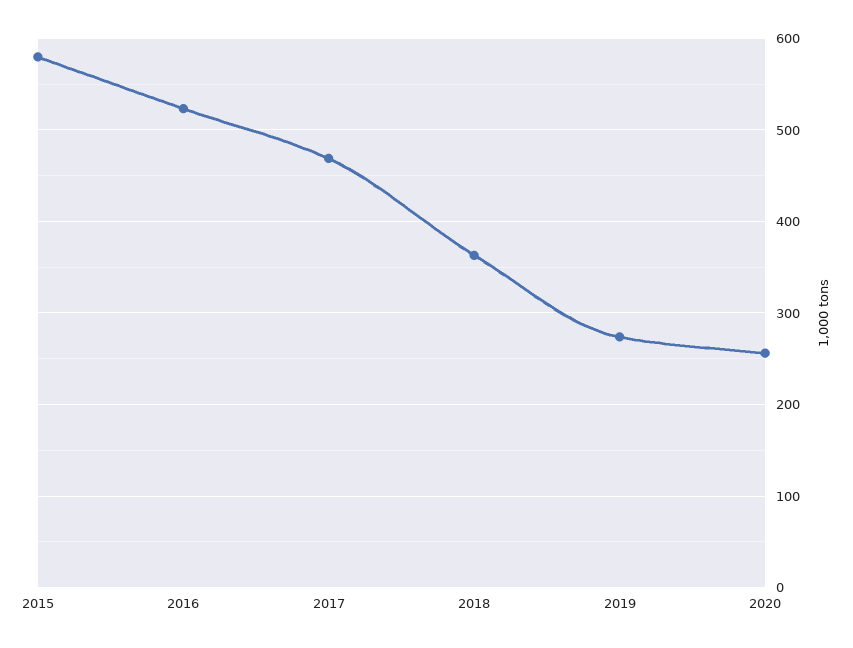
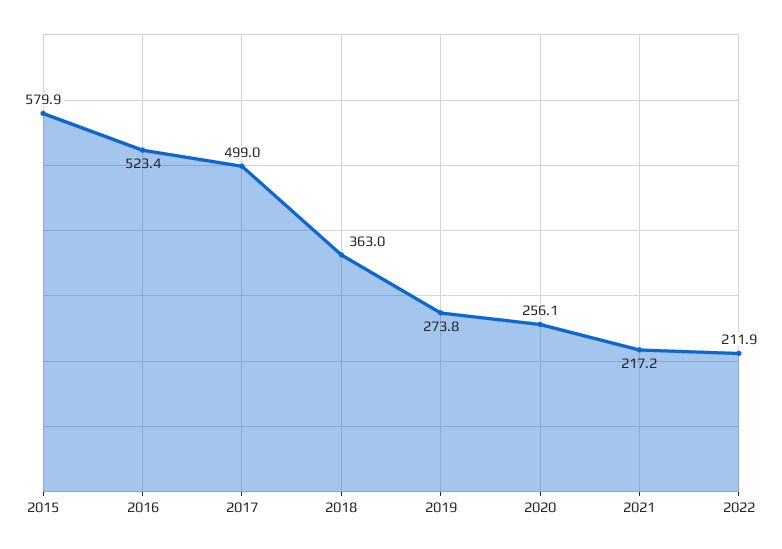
2017: 470 -> 499
2021: none -> 217.2
2022: none -> 211.9

